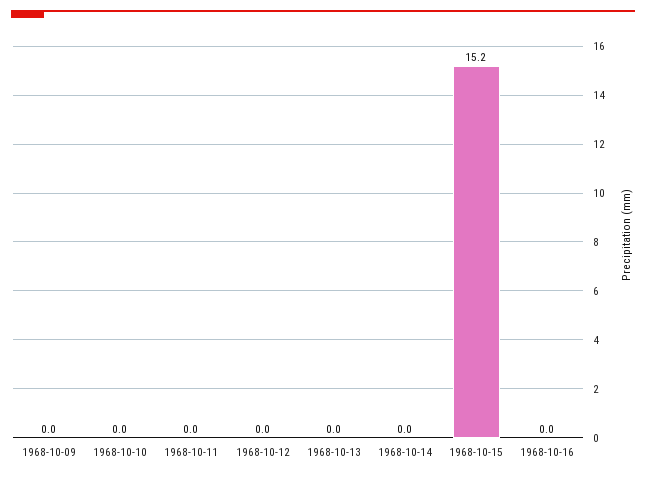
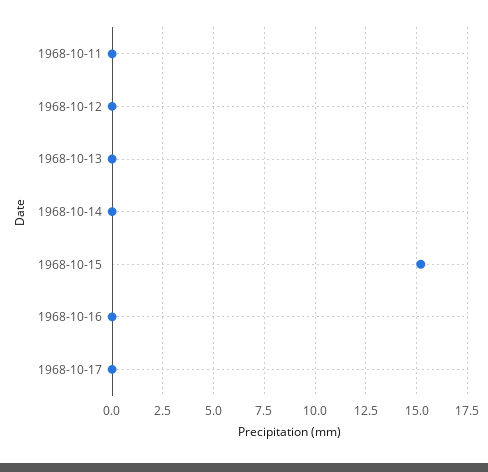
1968-10-09: 0 -> none
1968-10-10: 0 -> none
1968-10-17: none -> 0

